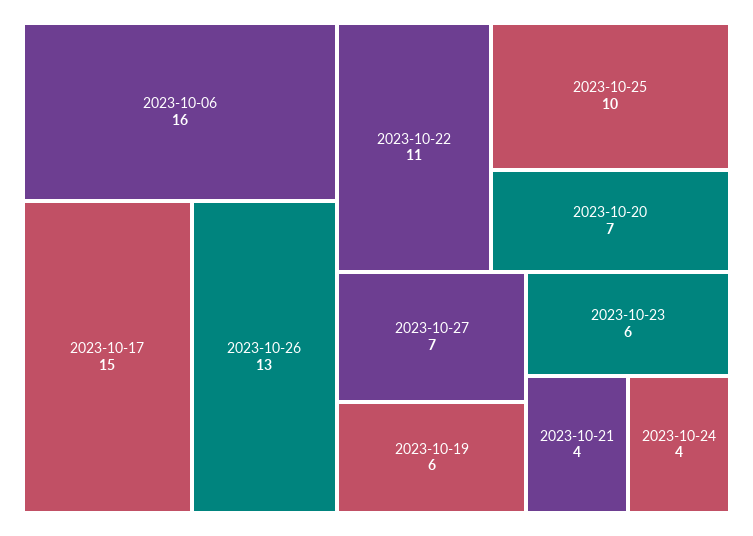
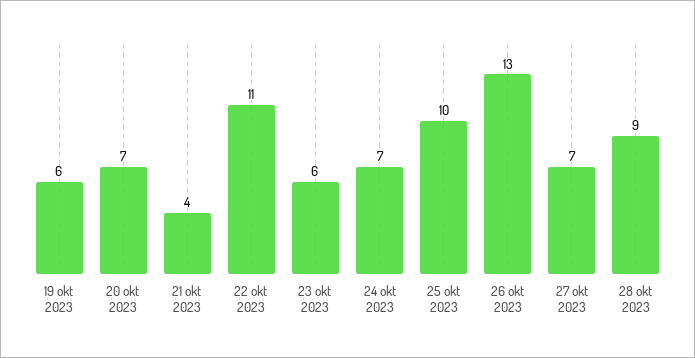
2023-10-06: 16 -> none
2023-10-17: 15 -> none
2023-10-24: 4 -> 7
28 okt 2023: none -> 9

